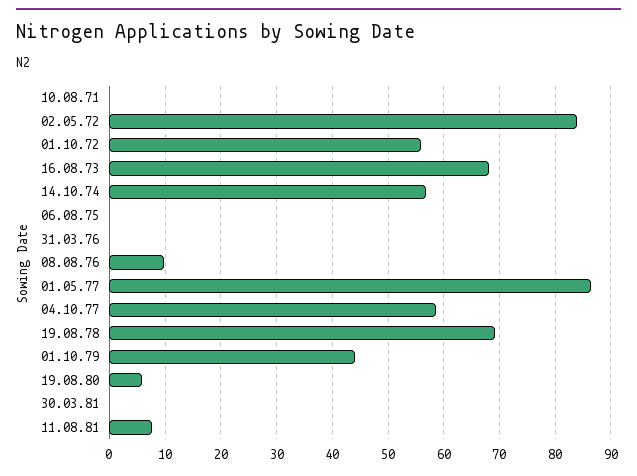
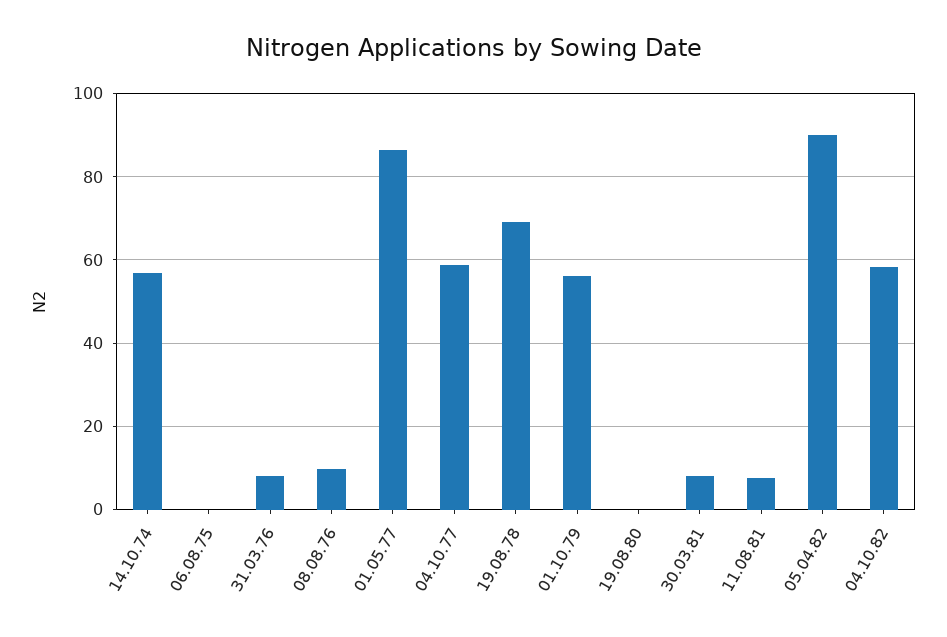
10.08.71: 0 -> none
02.05.72: 84 -> none
01.10.72: 56 -> none
16.08.73: 68 -> none
31.03.76: 0 -> 8
01.10.79: 44 -> 56
19.08.80: 6 -> 0
30.03.81: 0 -> 8
05.04.82: none -> 90
04.10.82: none -> 58

